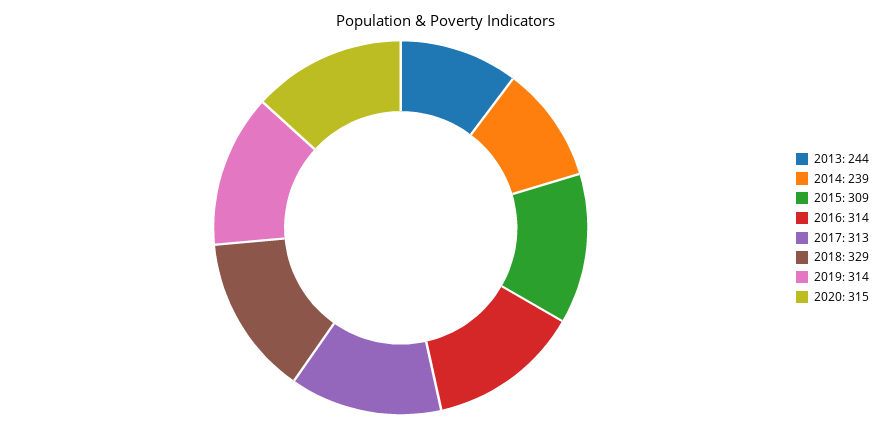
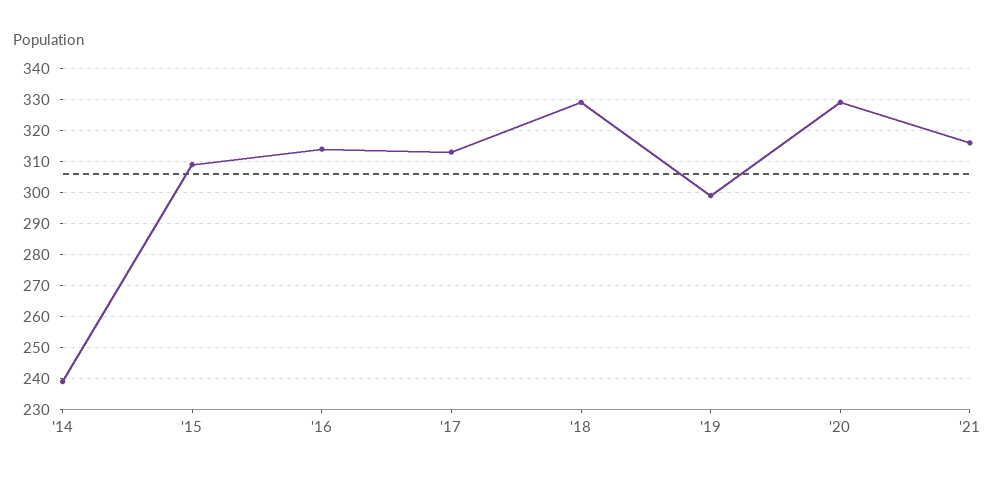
2013: 244 -> none
2019: 314 -> 300
2020: 315 -> 330
'21: none -> 315

